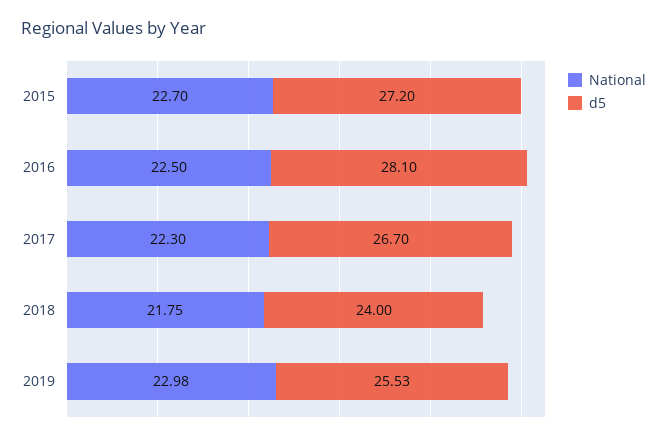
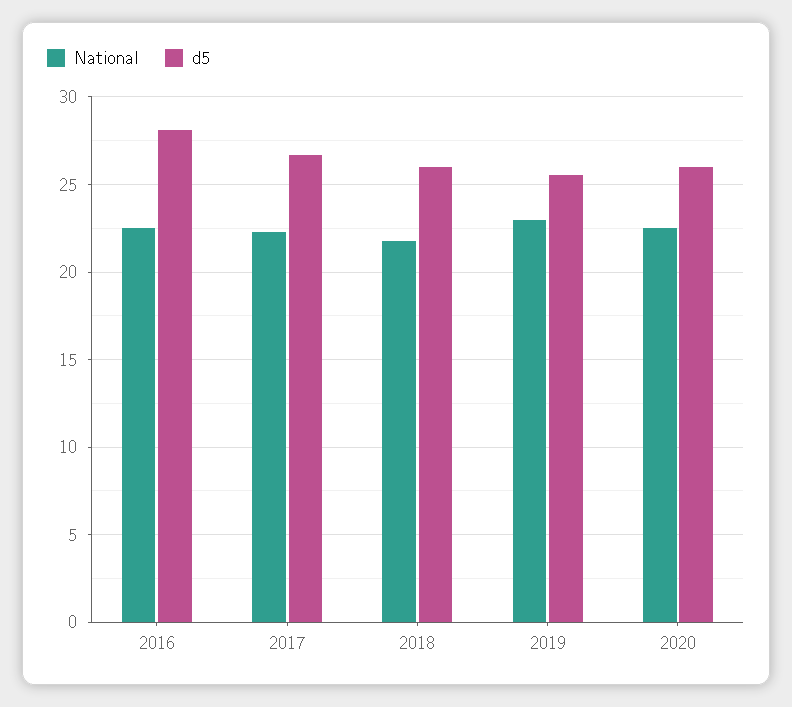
National, 2015: 22.7 -> none
d5, 2015: 27.2 -> none
d5, 2018: 24 -> 26
National, 2020: none -> 22.5
d5, 2020: none -> 26

